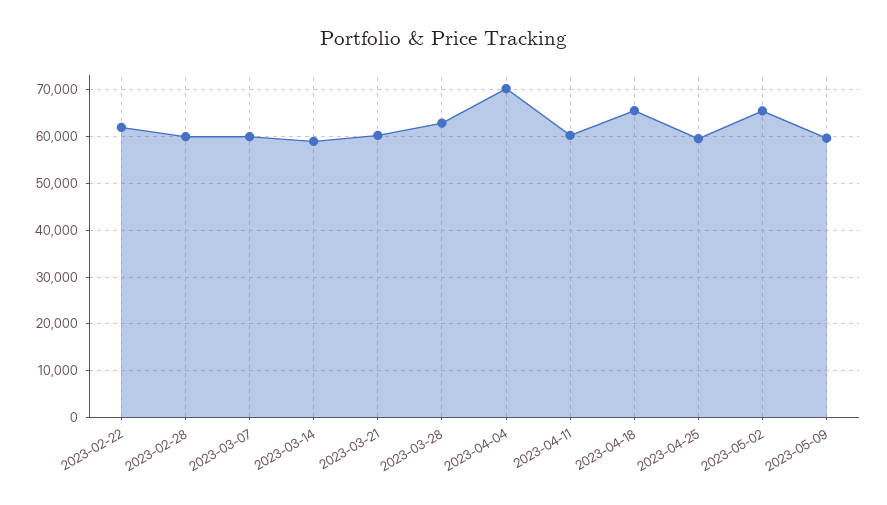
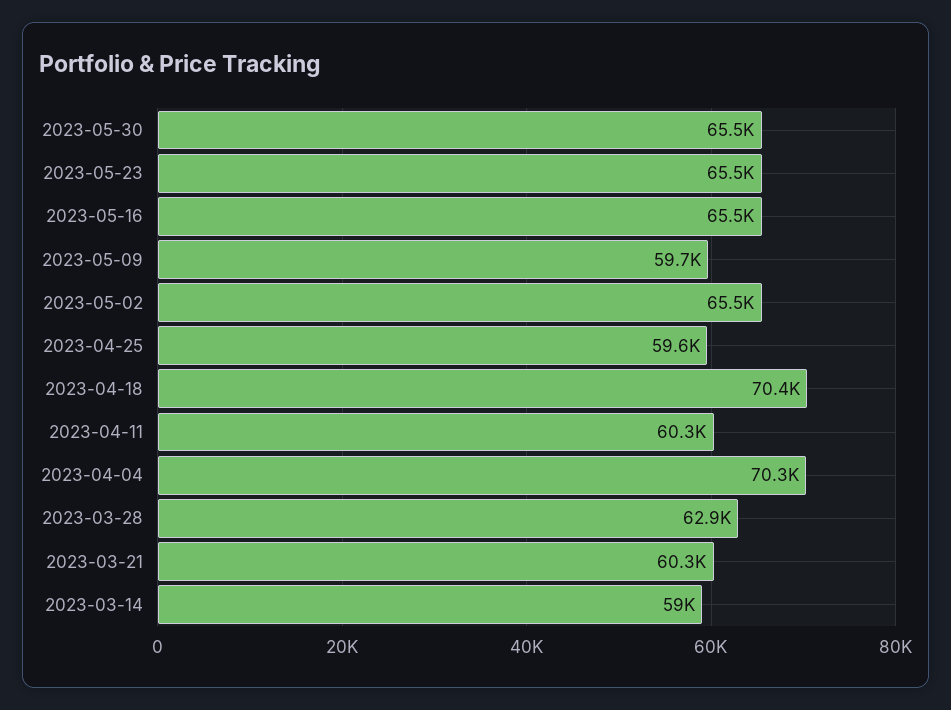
2023-02-22: 62000 -> none
2023-02-28: 60000 -> none
2023-03-07: 60000 -> none
2023-04-18: 66000 -> 70400
2023-05-30: none -> 65500
2023-05-23: none -> 65500
2023-05-16: none -> 65500

